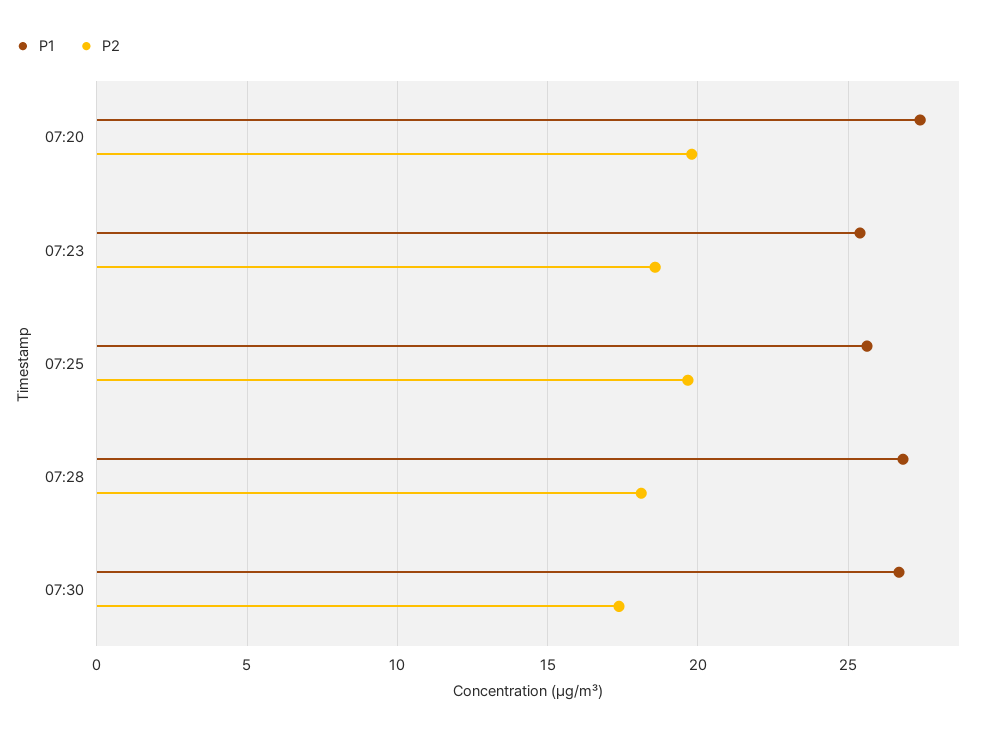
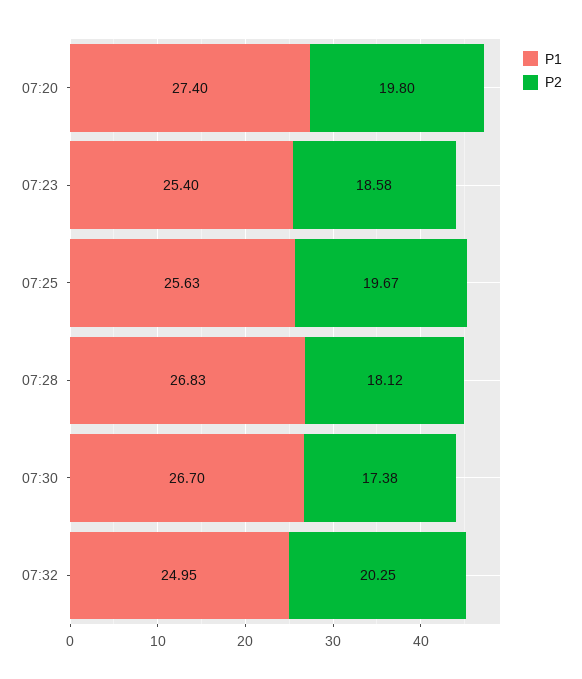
P1, 07:32: none -> 24.95
P2, 07:32: none -> 20.25

